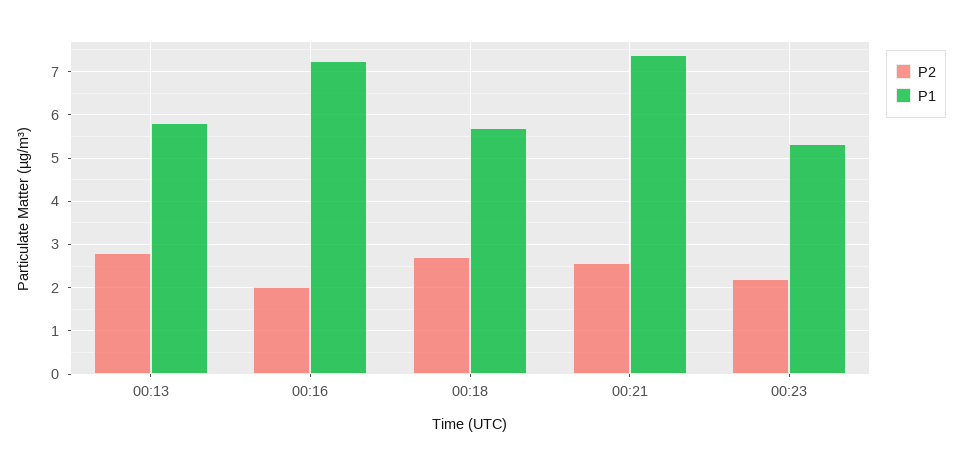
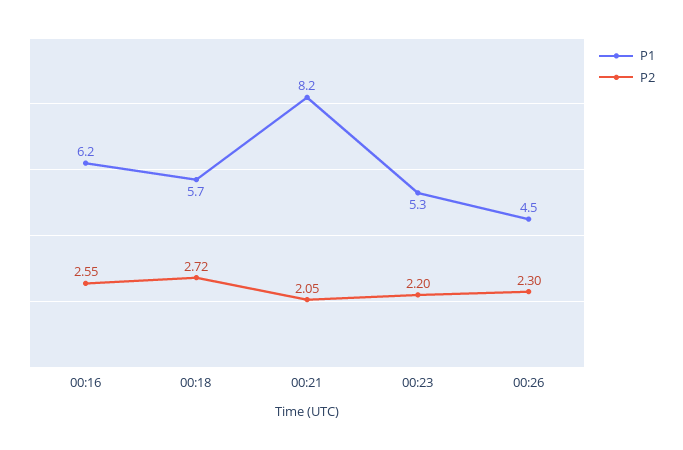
P2, 00:13: 2.8 -> none
P1, 00:13: 5.8 -> none
P2, 00:16: 2 -> 2.55
P1, 00:16: 7.2 -> 6.2
P2, 00:21: 2.6 -> 2.05
P1, 00:21: 7.4 -> 8.2
P1, 00:26: none -> 4.5
P2, 00:26: none -> 2.3

